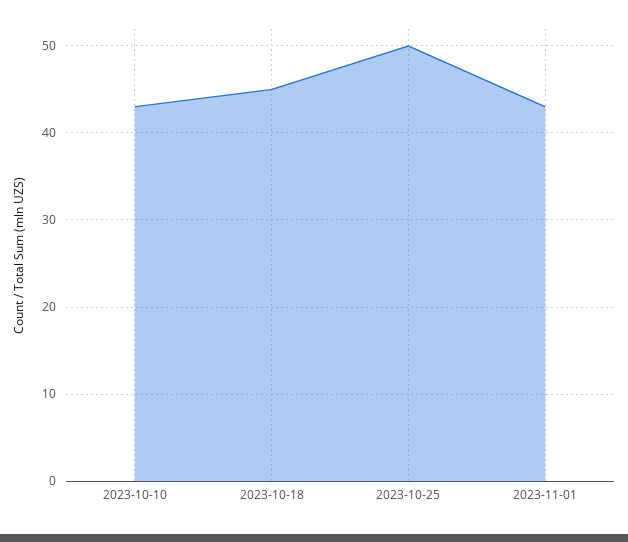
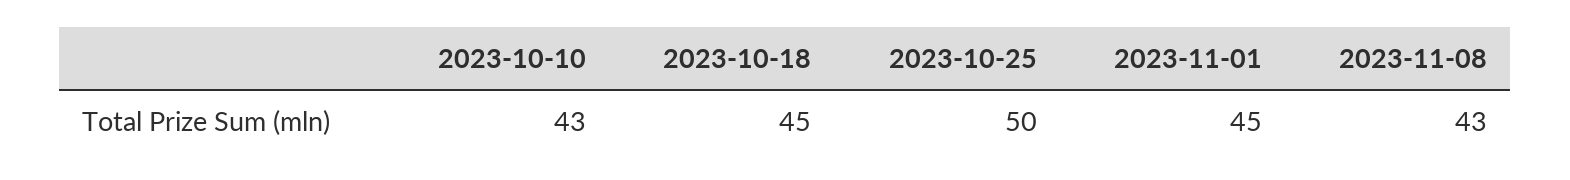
2023-11-01: 43 -> 45
2023-11-08: none -> 43

